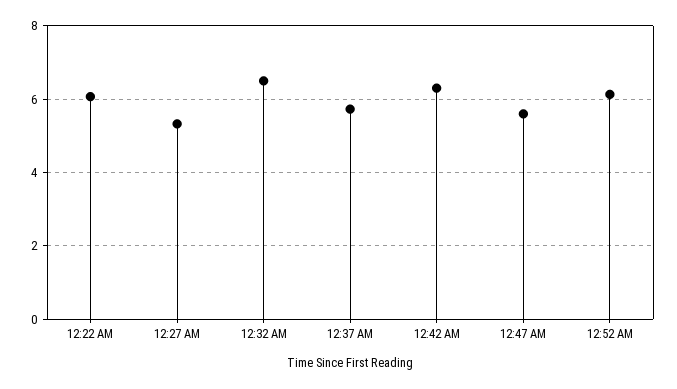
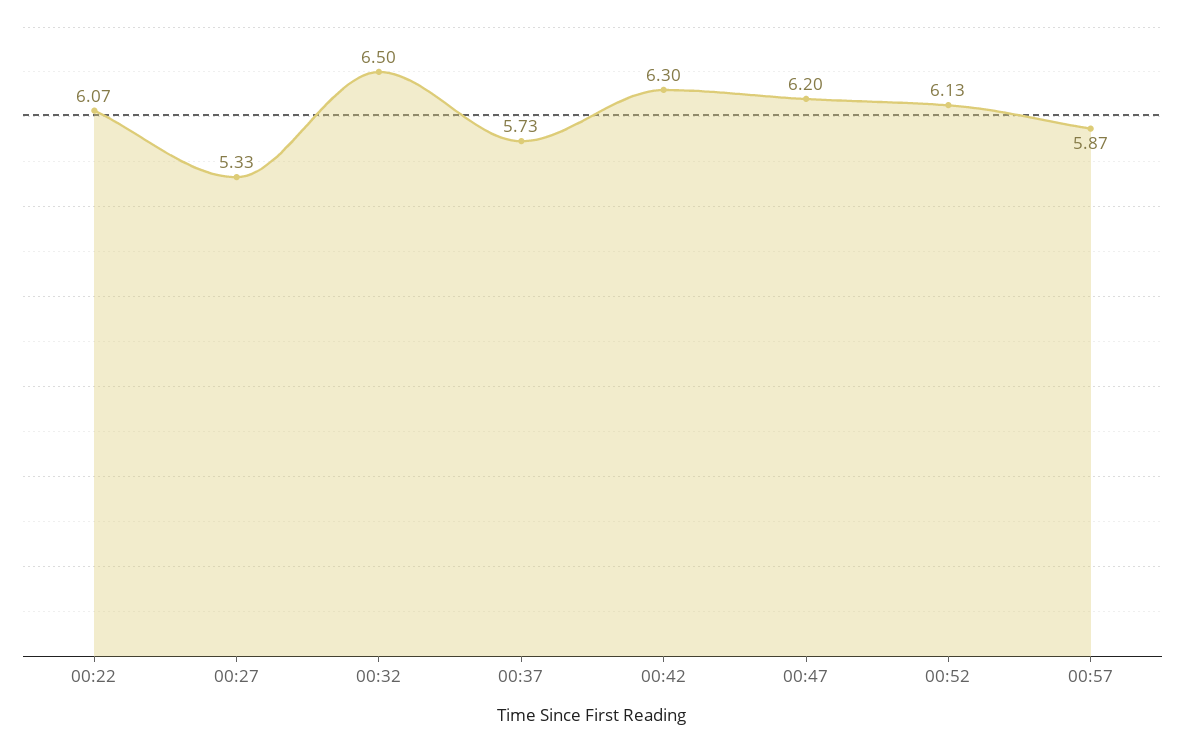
12:47 AM: 5.6 -> 6.2
00:57: none -> 5.87

